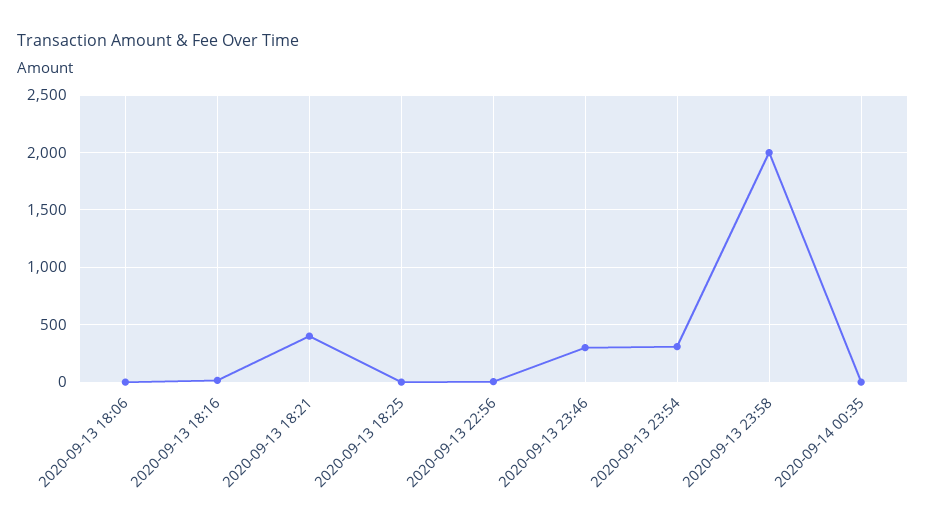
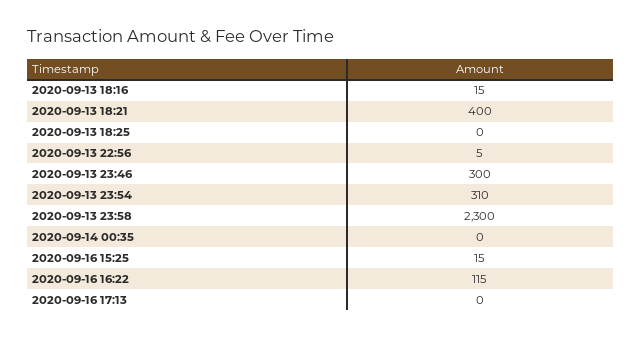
2020-09-13 18:06: 0 -> none
2020-09-13 23:58: 2000 -> 2300
2020-09-16 15:25: none -> 15
2020-09-16 16:22: none -> 115
2020-09-16 17:13: none -> 0

